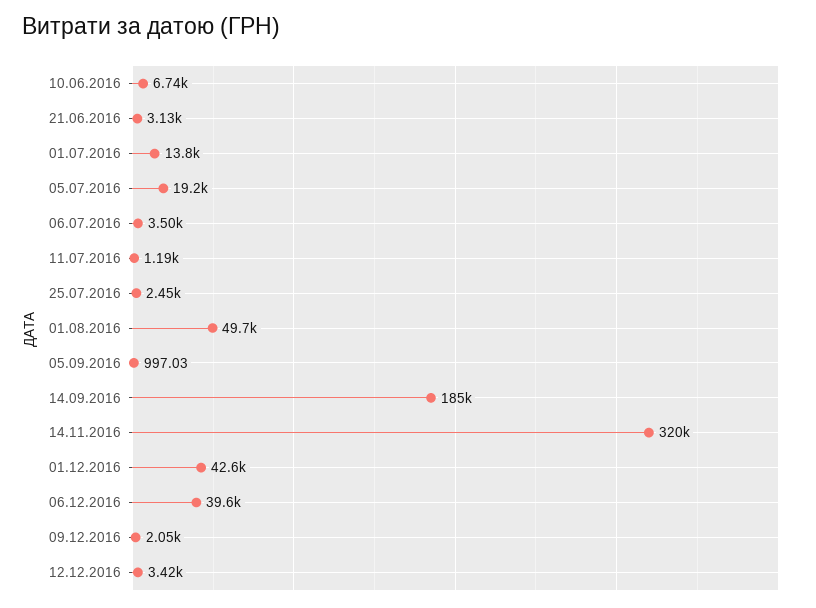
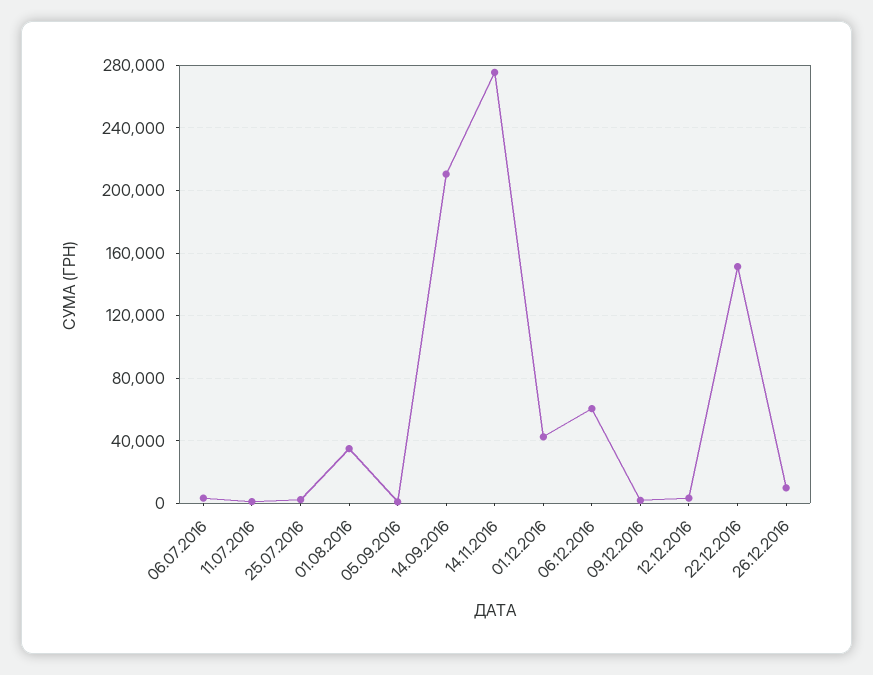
10.06.2016: 6740 -> none
21.06.2016: 3130 -> none
01.07.2016: 13800 -> none
05.07.2016: 19200 -> none
01.08.2016: 49700 -> 35000
14.09.2016: 185000 -> 210000
14.11.2016: 320000 -> 275000
06.12.2016: 39600 -> 60000
22.12.2016: none -> 150000
26.12.2016: none -> 10000

